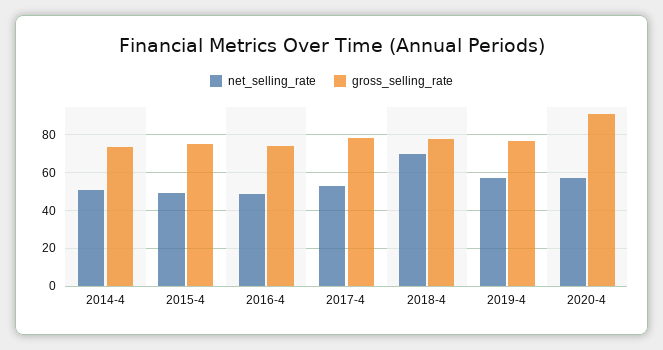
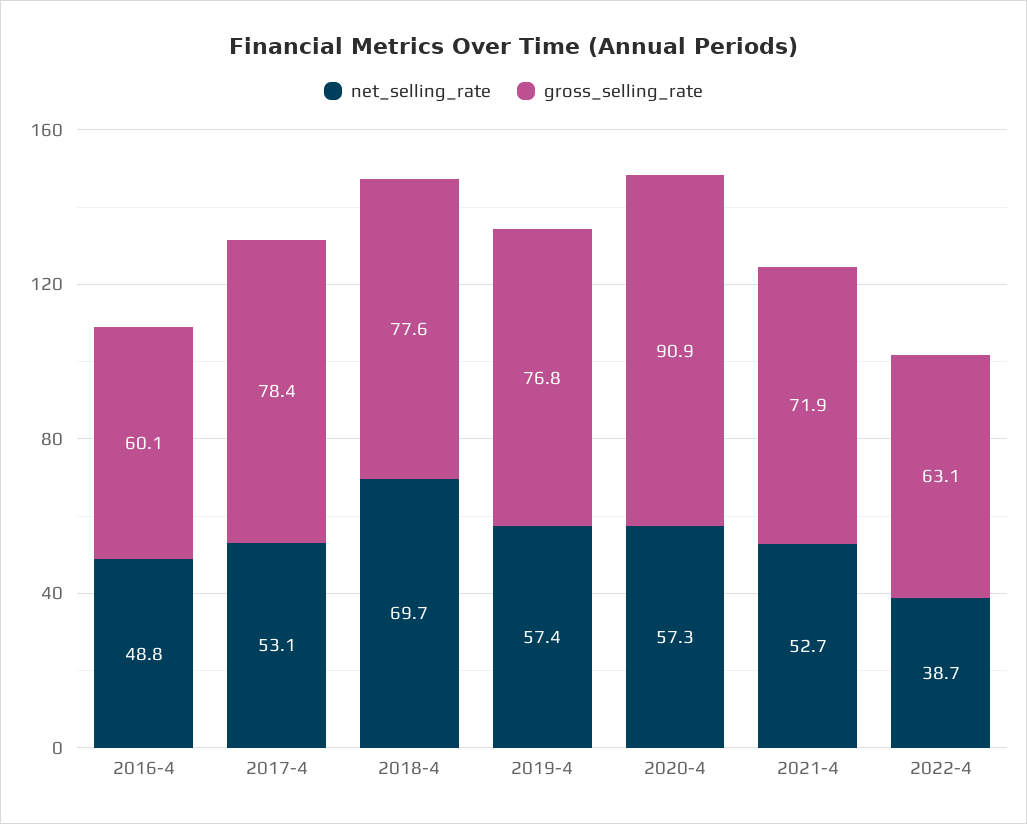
net_selling_rate, 2014-4: 50 -> none
gross_selling_rate, 2014-4: 75 -> none
net_selling_rate, 2015-4: 50 -> none
gross_selling_rate, 2015-4: 75 -> none
gross_selling_rate, 2016-4: 75 -> 60.1
net_selling_rate, 2021-4: none -> 52.7
gross_selling_rate, 2021-4: none -> 71.9
net_selling_rate, 2022-4: none -> 38.7
gross_selling_rate, 2022-4: none -> 63.1

